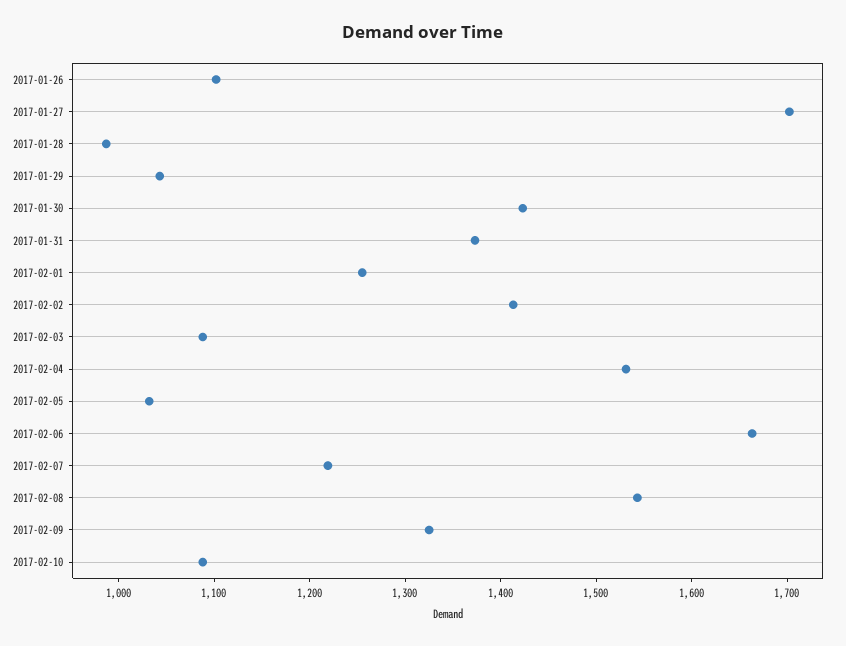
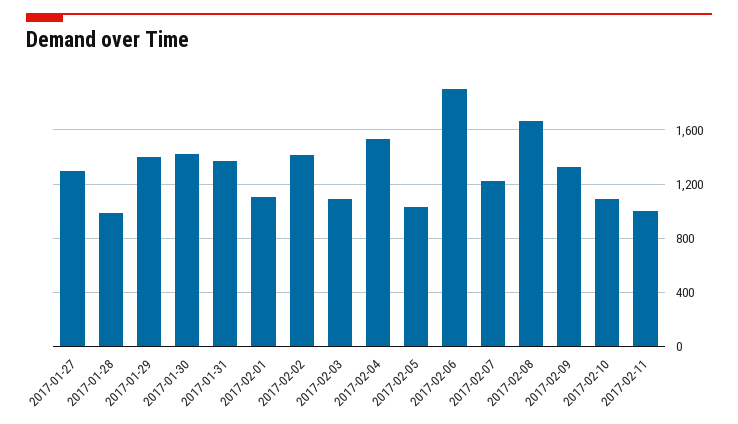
2017-01-26: 1100 -> none
2017-01-27: 1700 -> 1300
2017-01-29: 1040 -> 1400
2017-02-01: 1260 -> 1100
2017-02-06: 1660 -> 1900
2017-02-08: 1540 -> 1650
2017-02-11: none -> 1000

